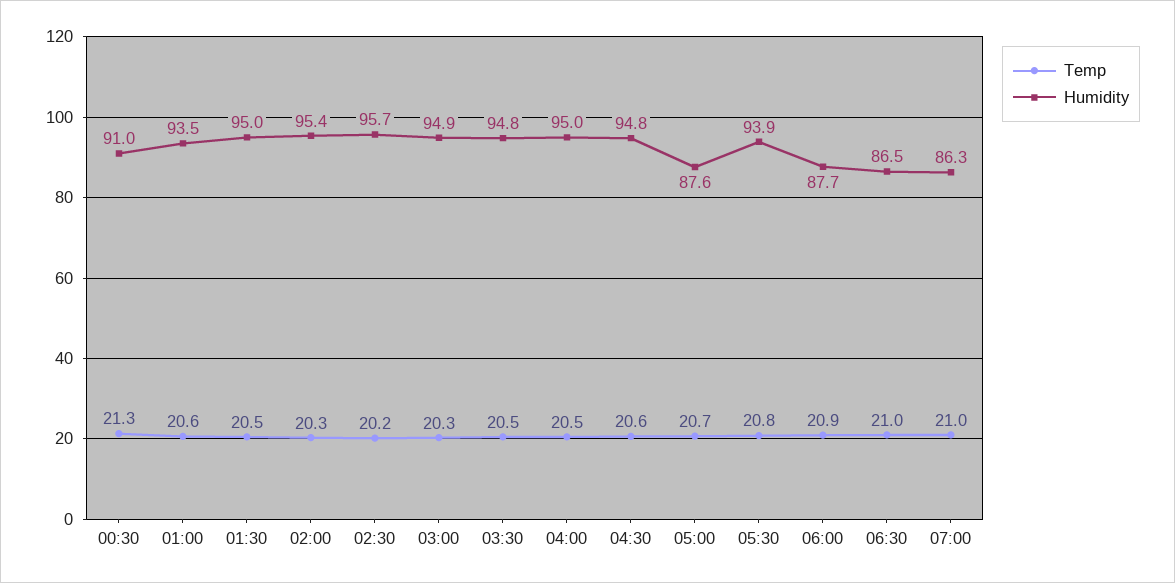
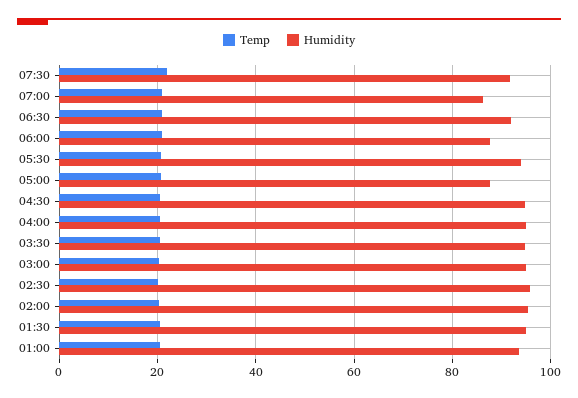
Temp, 00:30: 21.3 -> none
Humidity, 00:30: 91 -> none
Humidity, 06:30: 86.5 -> 92
Temp, 07:30: none -> 22
Humidity, 07:30: none -> 92

